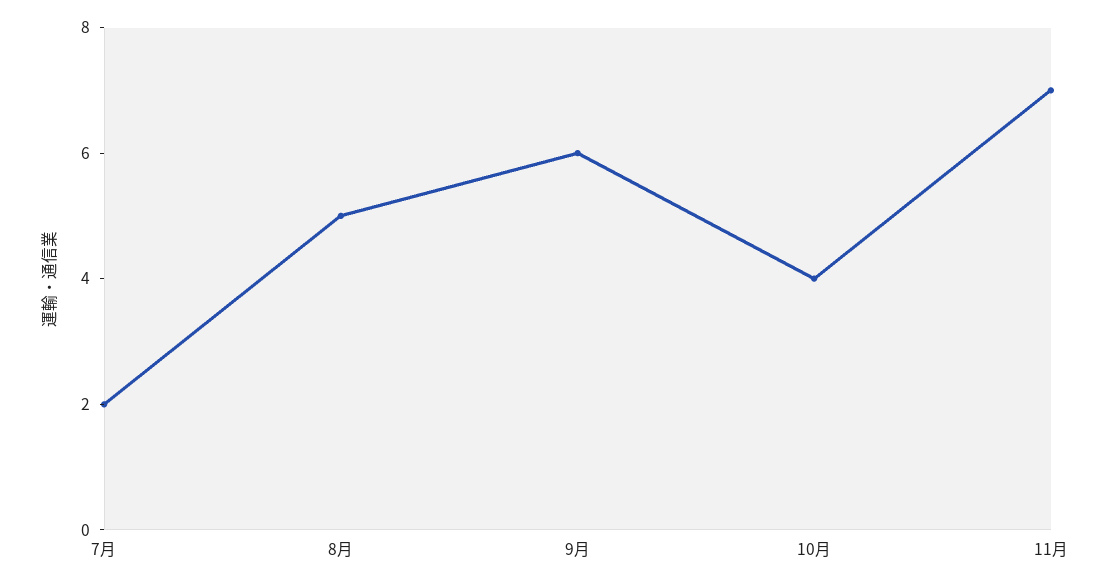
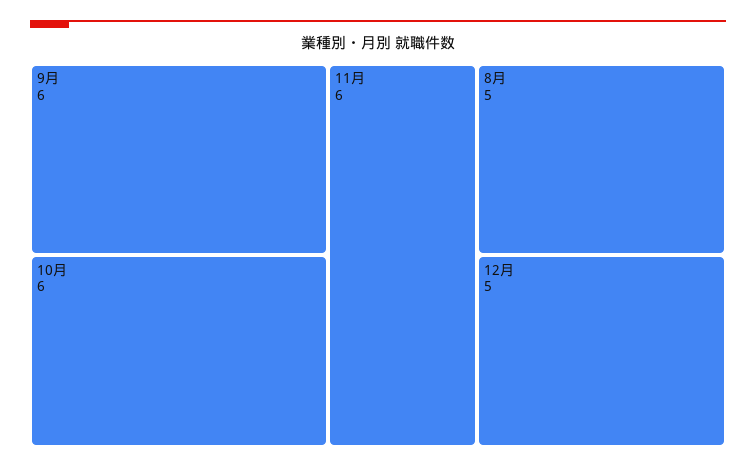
7月: 2 -> none
10月: 4 -> 6
11月: 7 -> 6
12月: none -> 5

